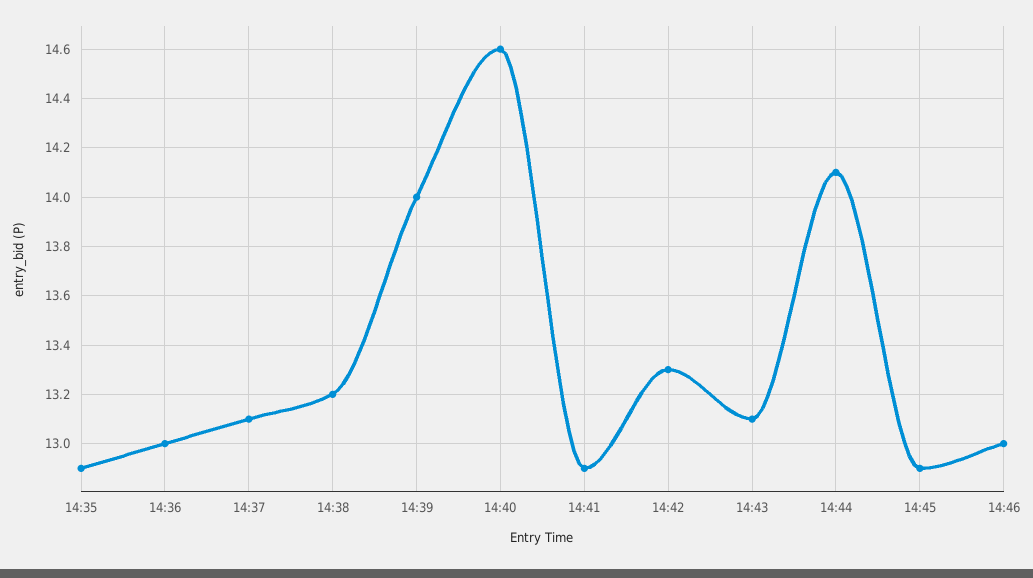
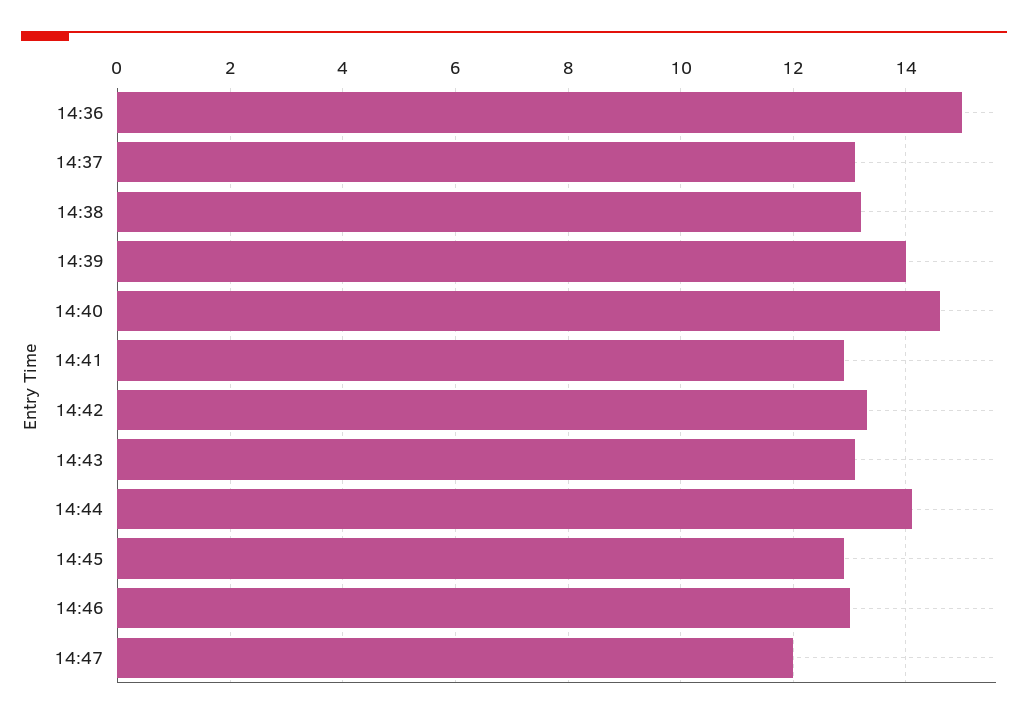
14:35: 12.9 -> none
14:36: 13 -> 15
14:47: none -> 12

